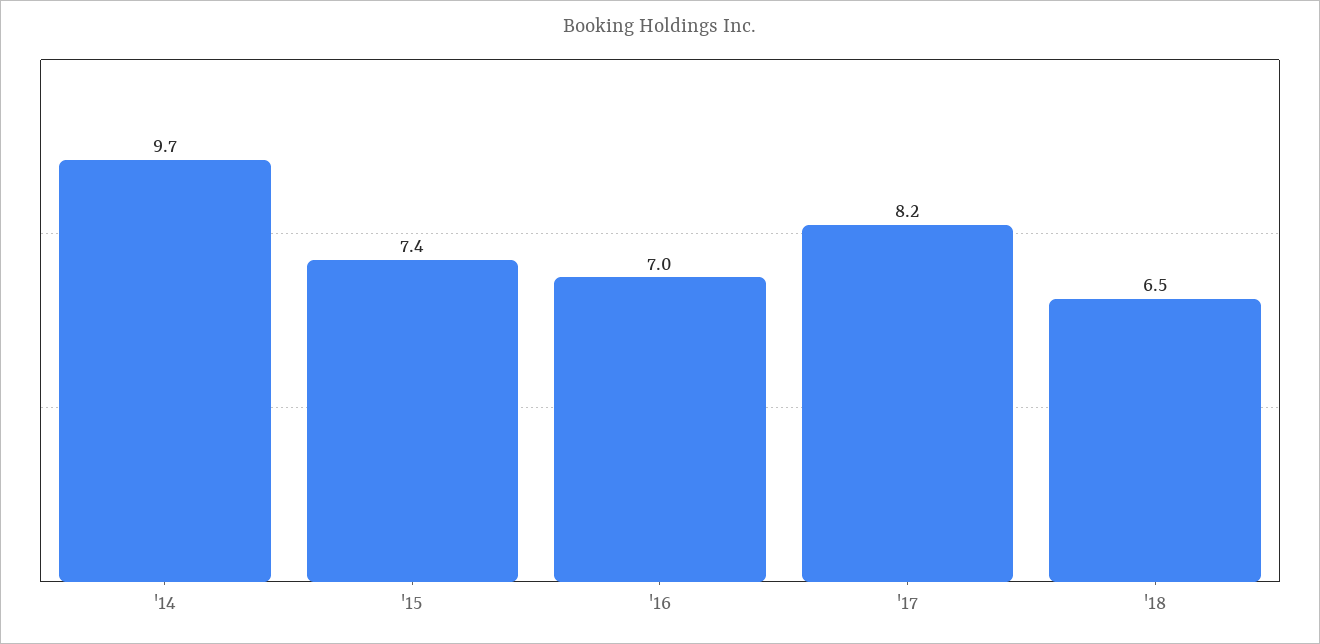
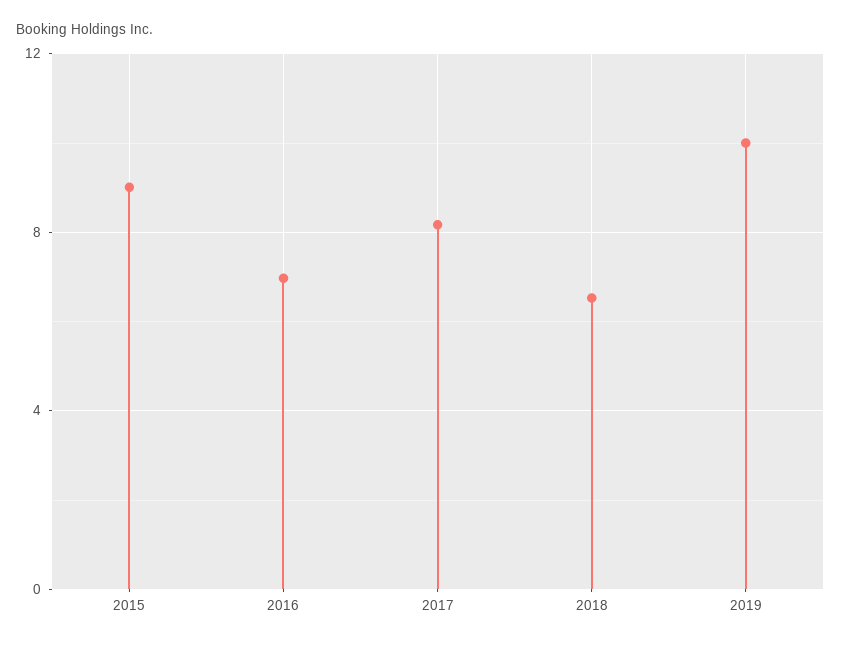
'14: 9.7 -> none
'15: 7.4 -> 9
2019: none -> 10

